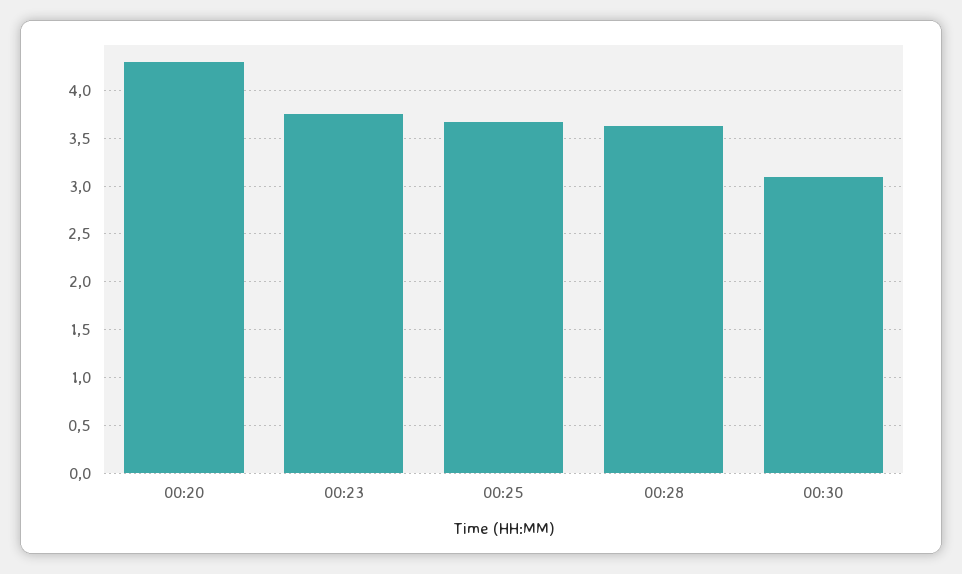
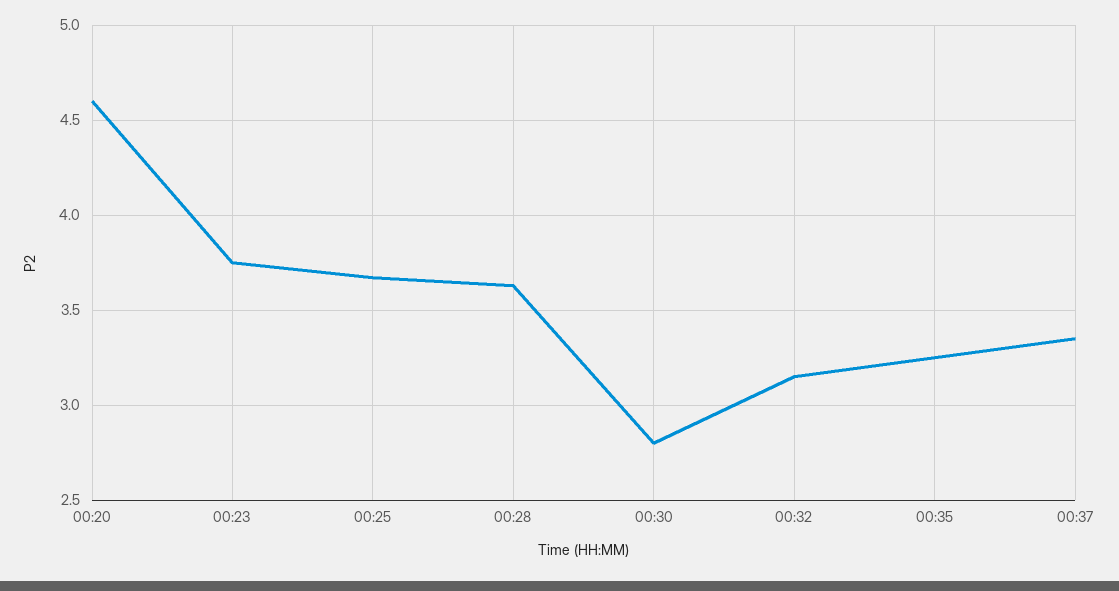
00:20: 4.3 -> 4.6
00:30: 3.1 -> 2.8
00:32: none -> 3.15
00:35: none -> 3.25
00:37: none -> 3.35

